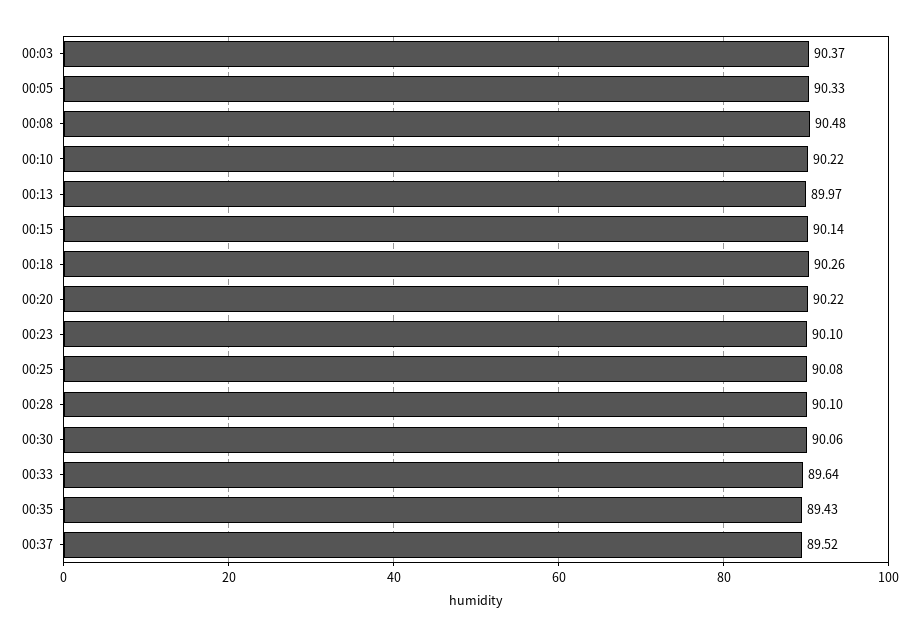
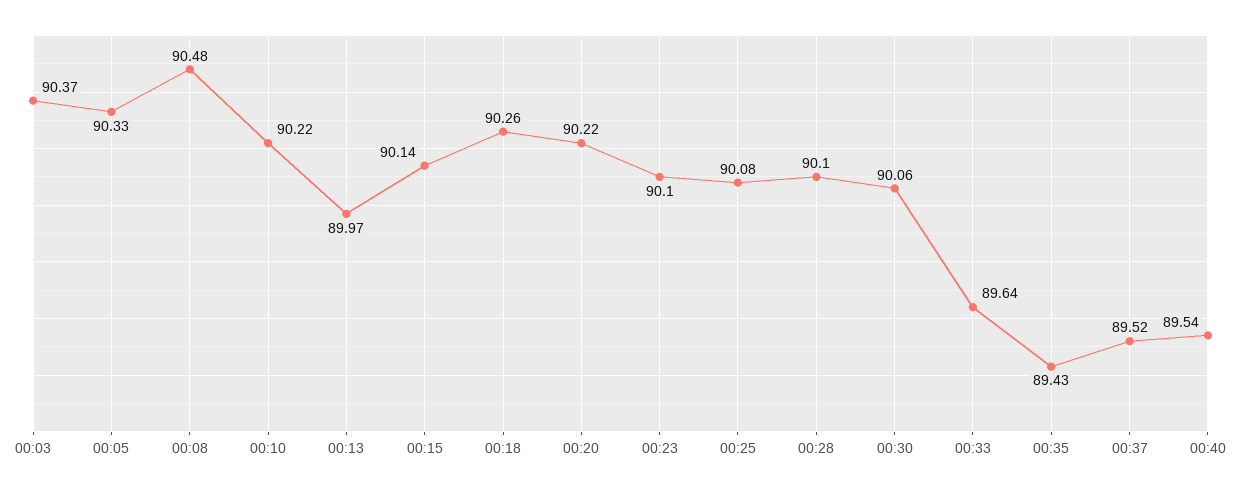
00:40: none -> 89.54

